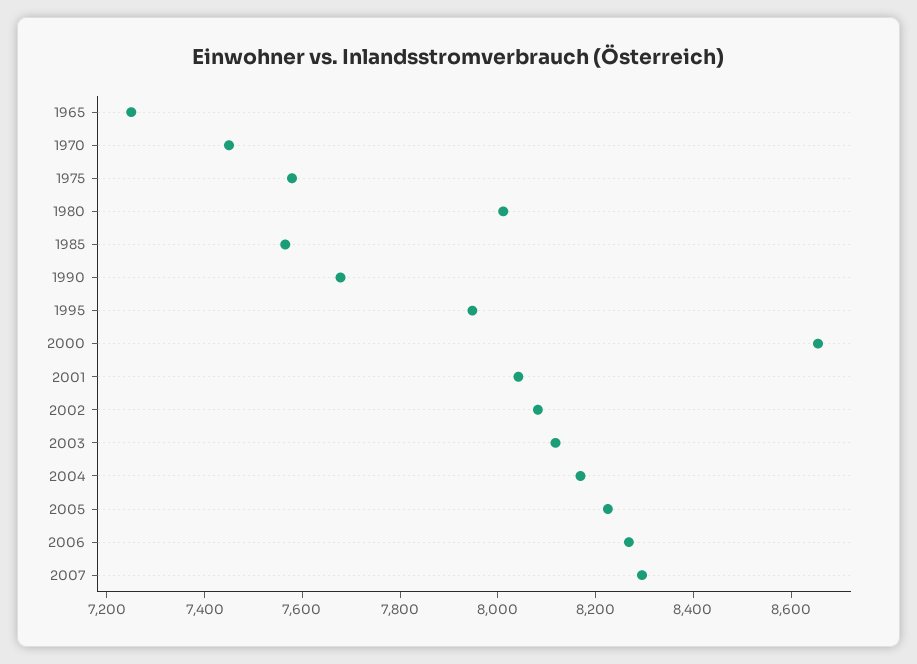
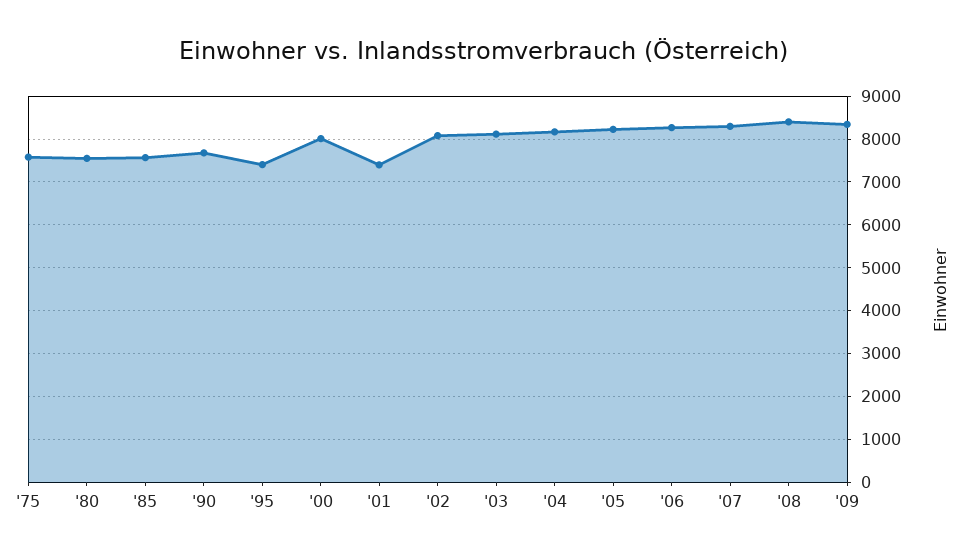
1965: 7250 -> none
1970: 7450 -> none
1980: 8000 -> 7600
1995: 7950 -> 7400
2000: 8650 -> 8000
2001: 8050 -> 7400
'08: none -> 8400
'09: none -> 8400

